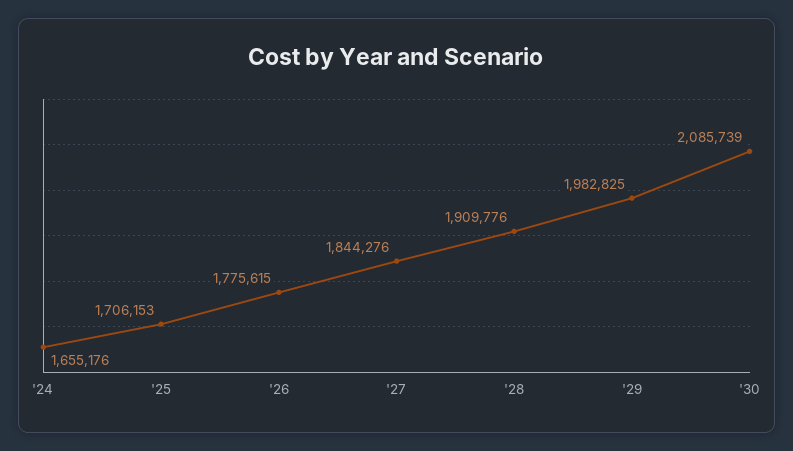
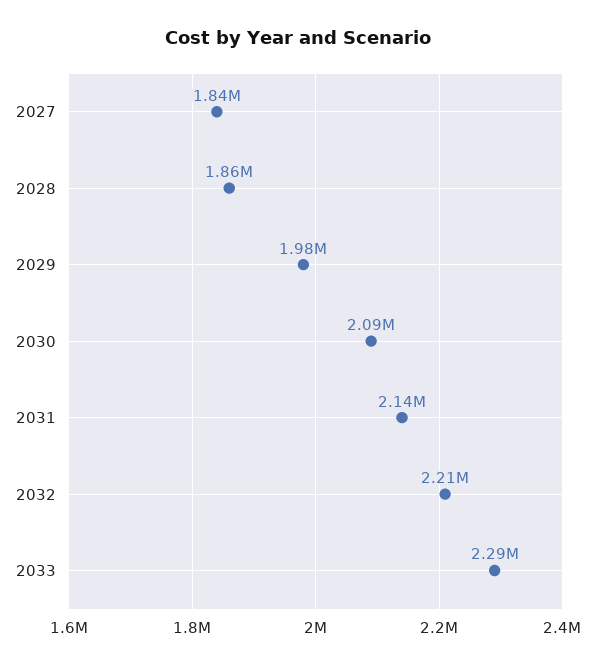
'24: 1655176 -> none
'25: 1706153 -> none
'26: 1775615 -> none
'28: 1909776 -> 1860000
2031: none -> 2140000
2032: none -> 2210000
2033: none -> 2290000

